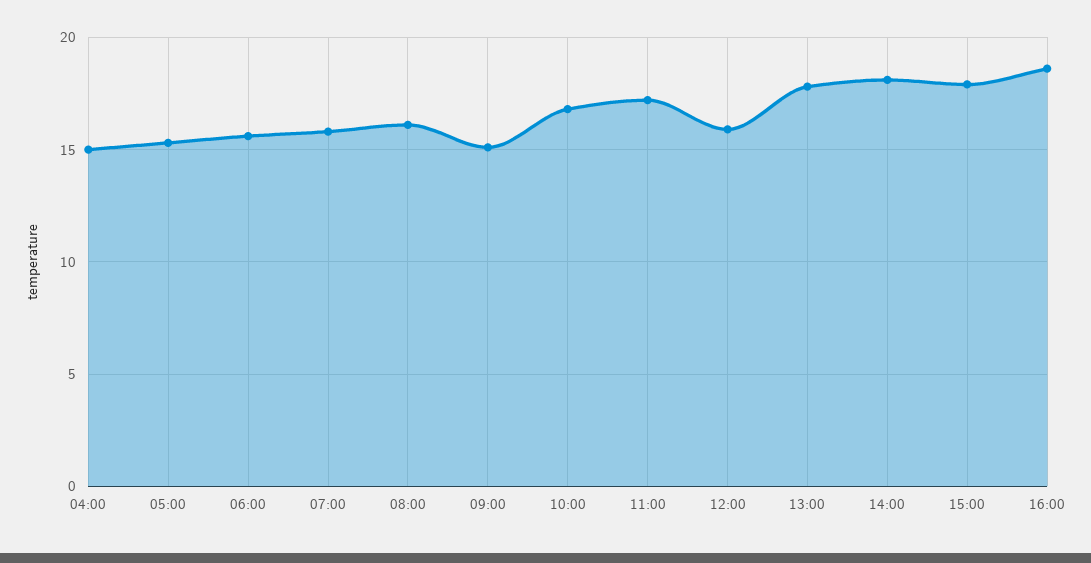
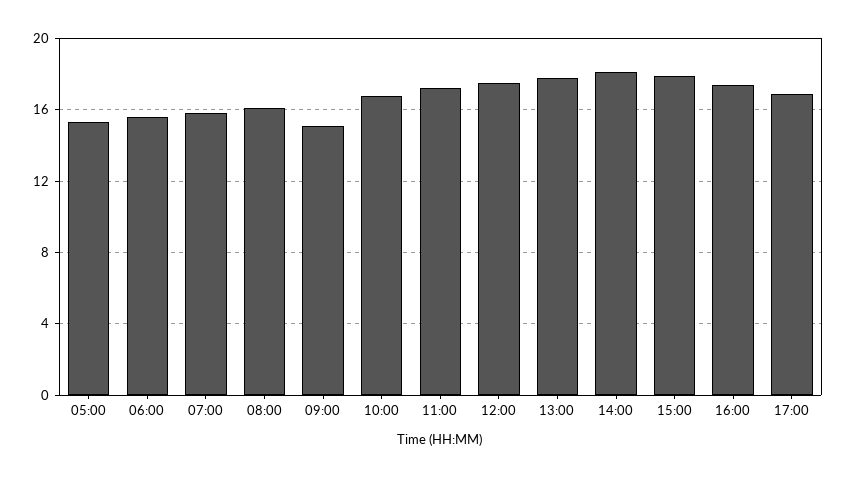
04:00: 15 -> none
12:00: 16 -> 17.5
16:00: 18.5 -> 17.5
17:00: none -> 17

